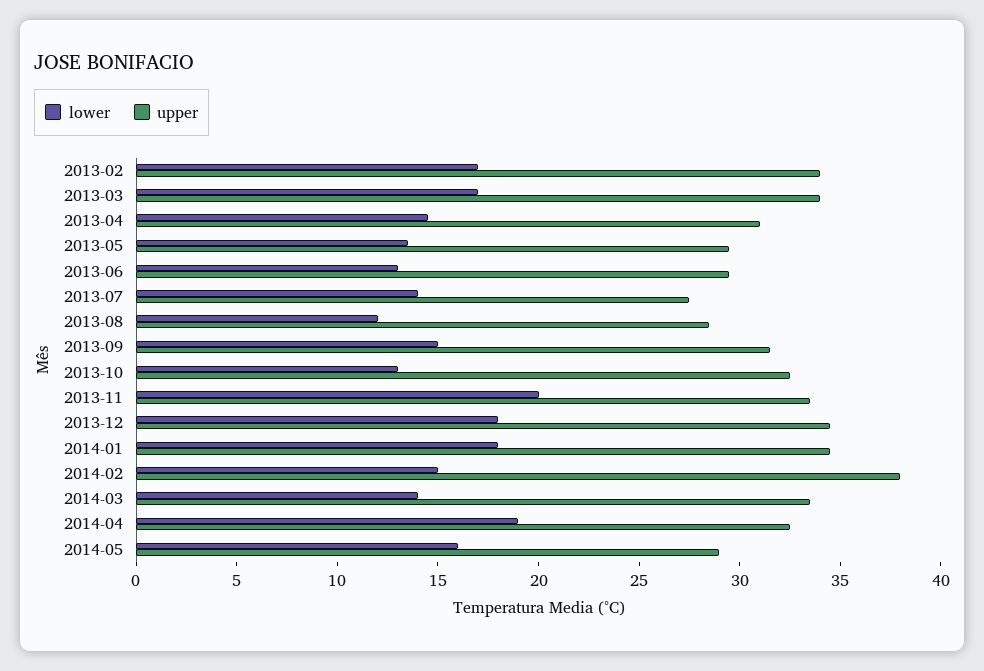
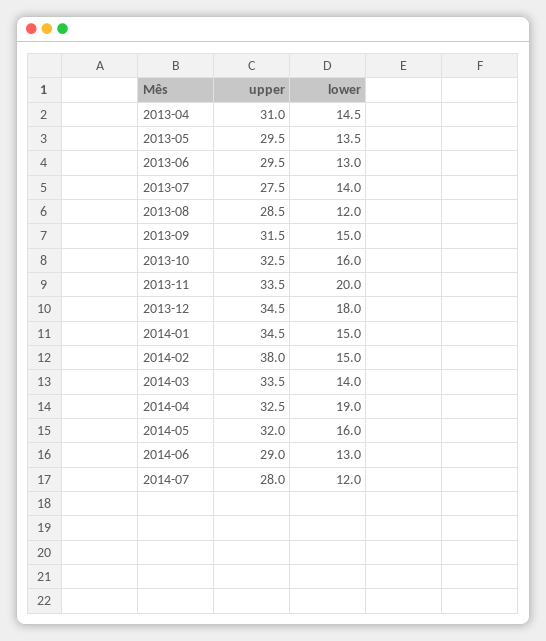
lower, 2013-02: 17 -> none
upper, 2013-02: 34 -> none
lower, 2013-03: 17 -> none
upper, 2013-03: 34 -> none
lower, 2013-10: 13 -> 16
lower, 2014-01: 18 -> 15
upper, 2014-05: 29 -> 32
upper, 2014-06: none -> 29
lower, 2014-06: none -> 13
upper, 2014-07: none -> 28
lower, 2014-07: none -> 12

